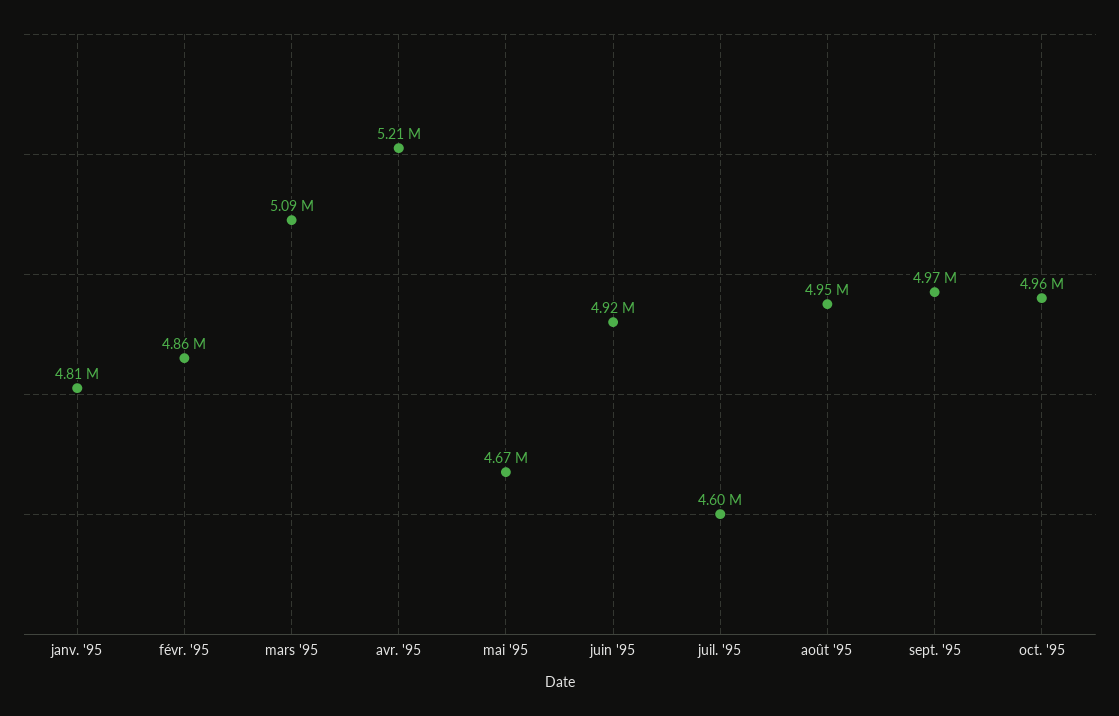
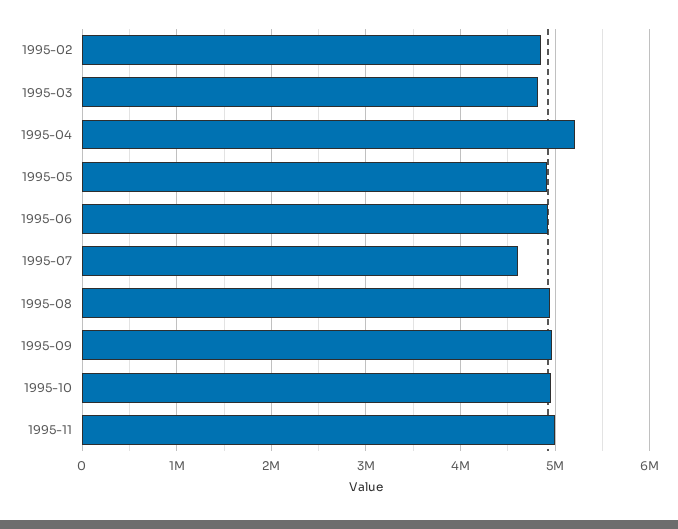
janv. '95: 4810000 -> none
mars '95: 5090000 -> 4800000
mai '95: 4670000 -> 4900000
1995-11: none -> 5000000

